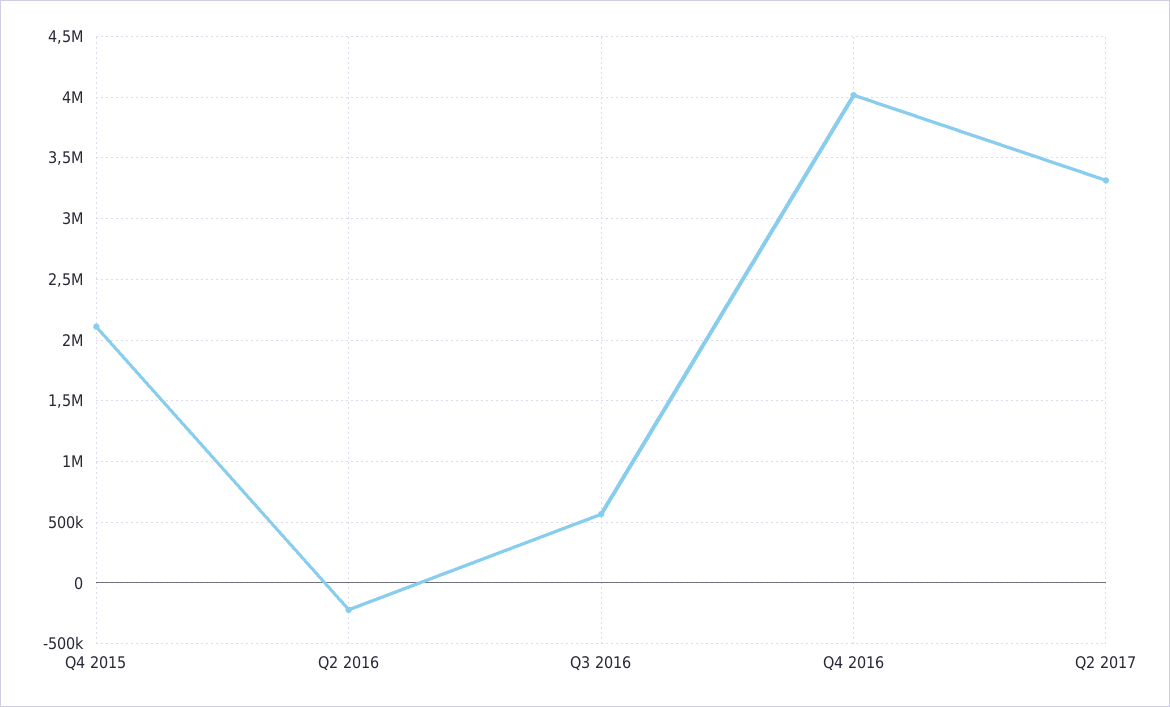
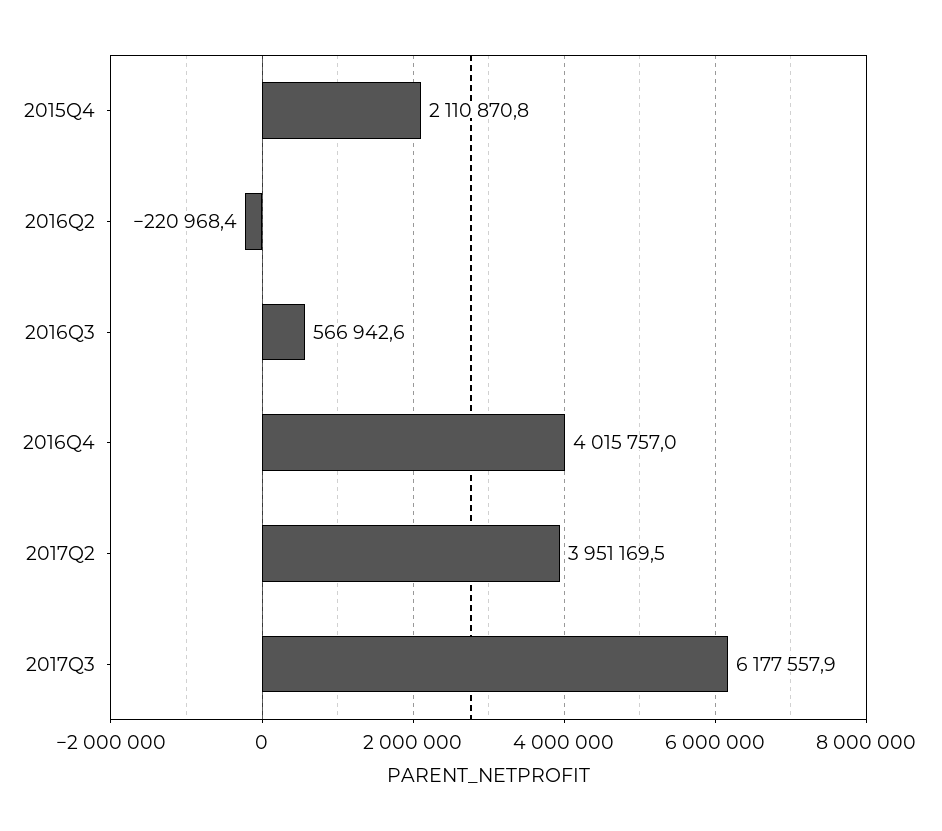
Q2 2017: 3300000 -> 3951169.5
2017Q3: none -> 6177557.9

